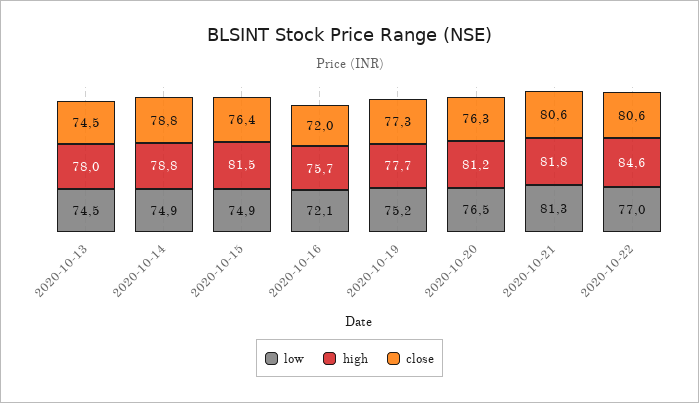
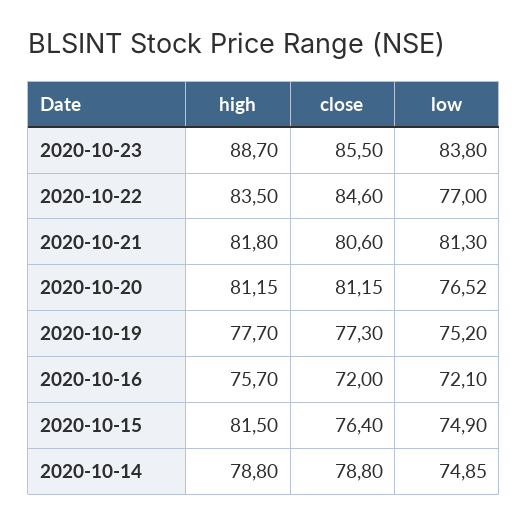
low, 2020-10-13: 74.5 -> none
high, 2020-10-13: 78 -> none
close, 2020-10-13: 74.5 -> none
close, 2020-10-20: 76.3 -> 81.15
high, 2020-10-22: 84.6 -> 83.5
close, 2020-10-22: 80.6 -> 84.6
high, 2020-10-23: none -> 88.7
close, 2020-10-23: none -> 85.5
low, 2020-10-23: none -> 83.8

